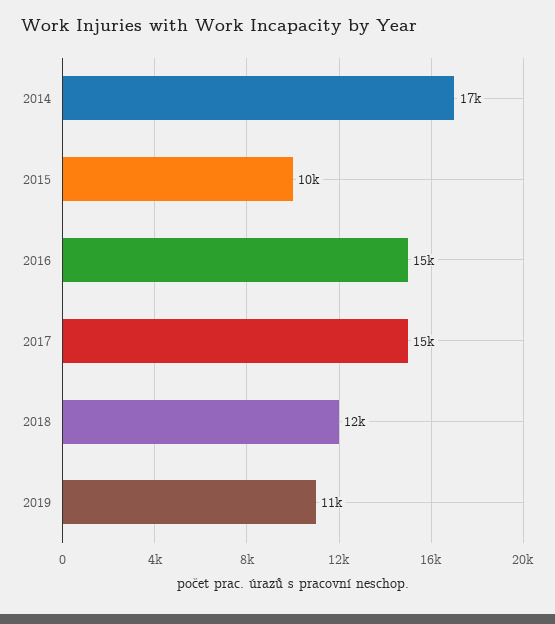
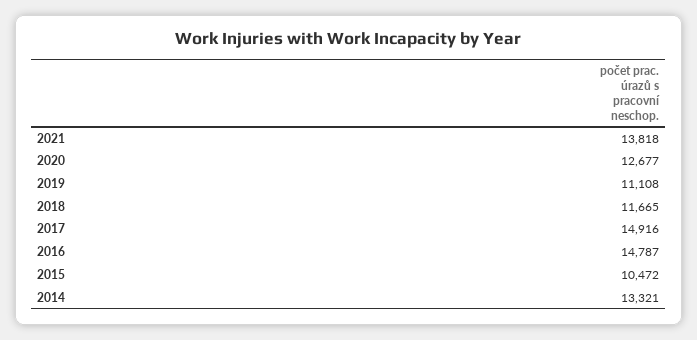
2014: 17000 -> 13321
2021: none -> 13818
2020: none -> 12677

